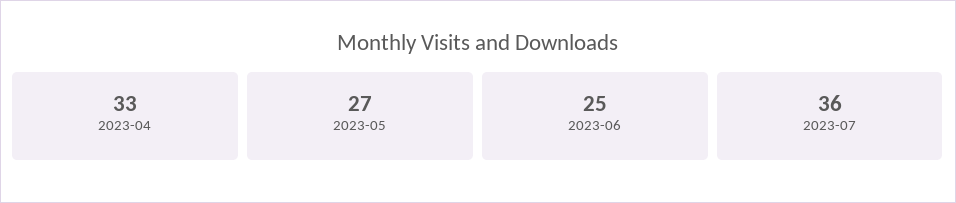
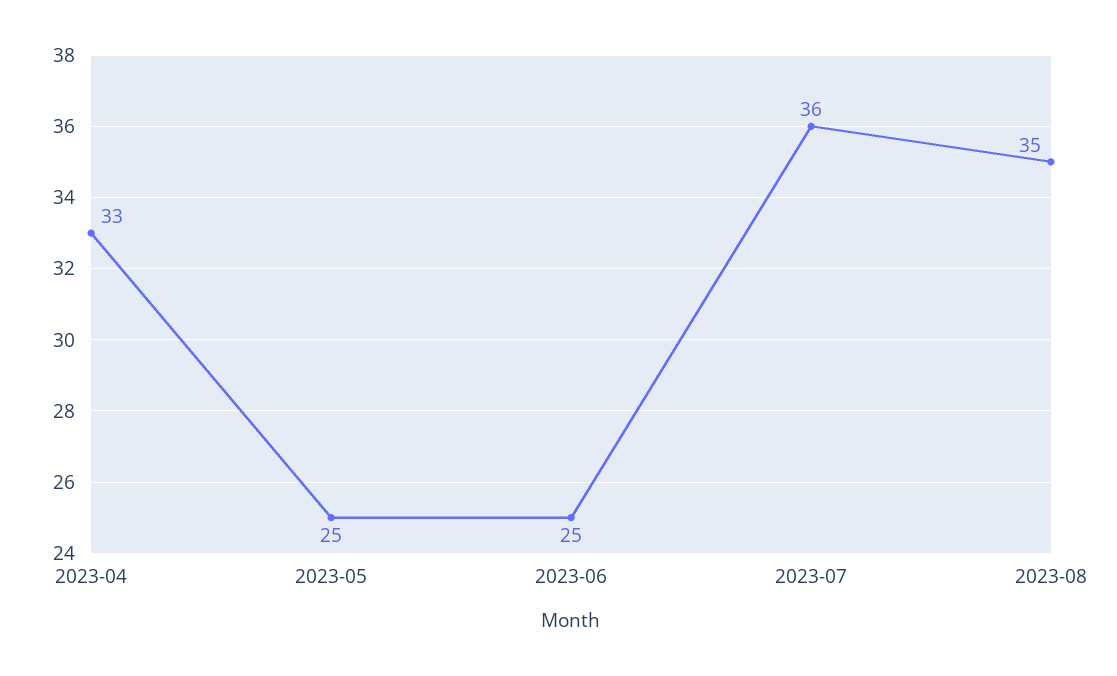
2023-05: 27 -> 25
2023-08: none -> 35

